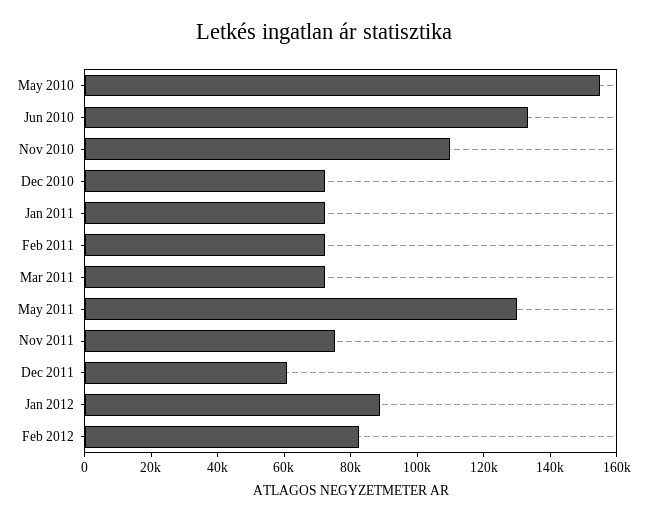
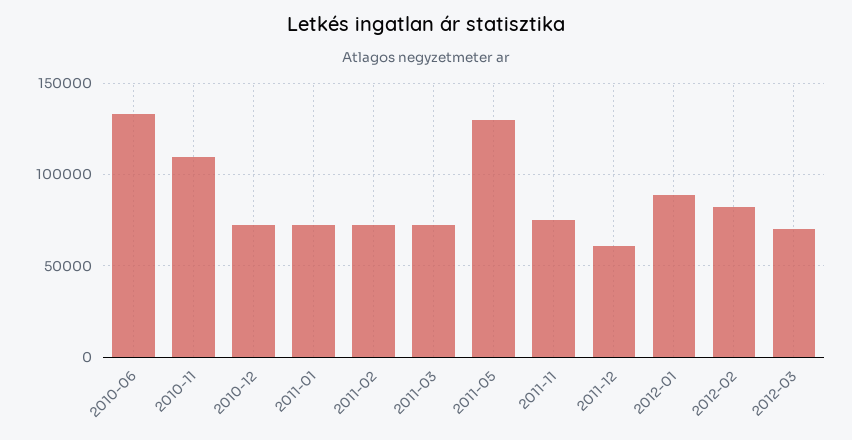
May 2010: 155000 -> none
2012-03: none -> 70000

